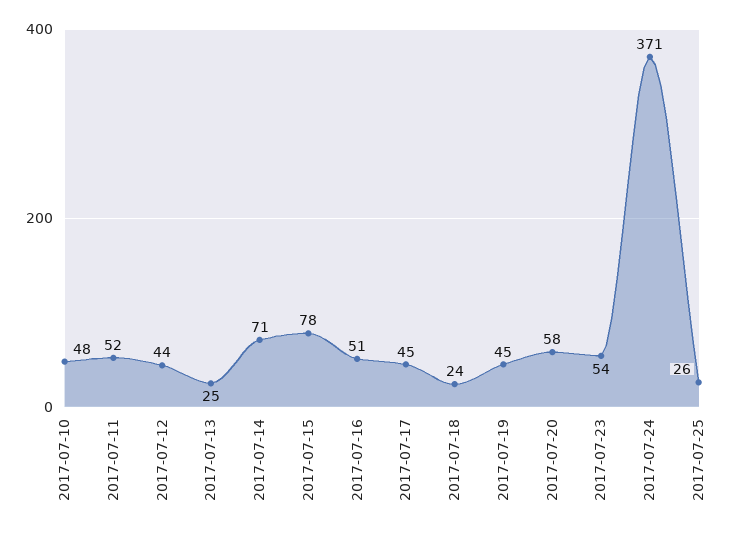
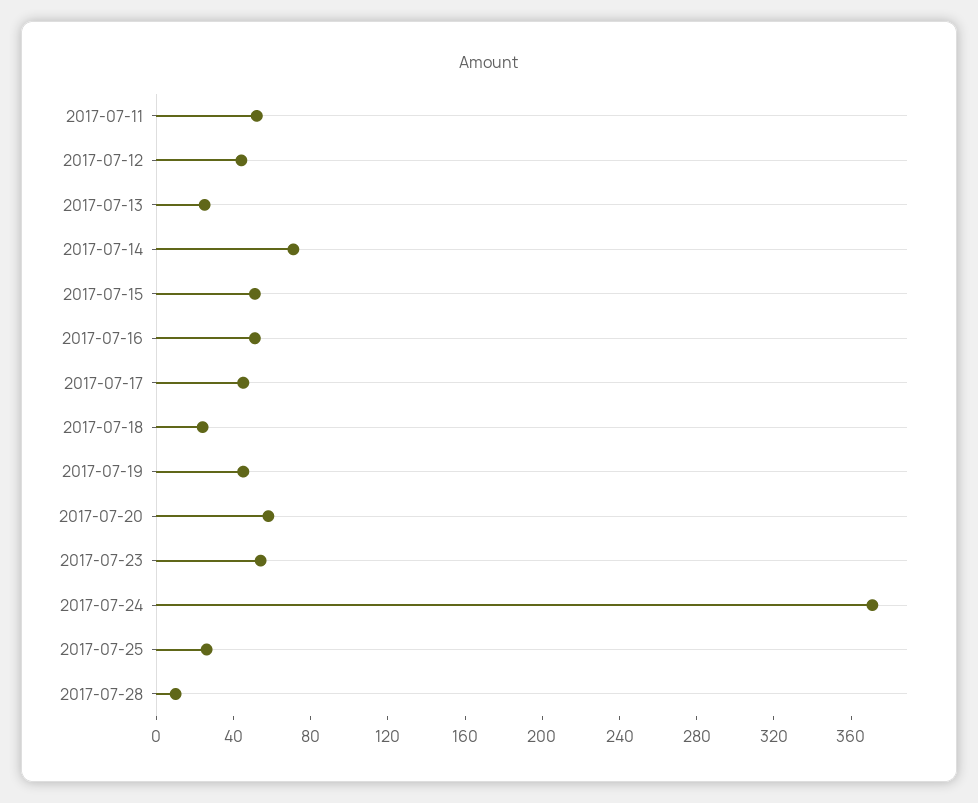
2017-07-10: 48 -> none
2017-07-15: 78 -> 50
2017-07-28: none -> 10

